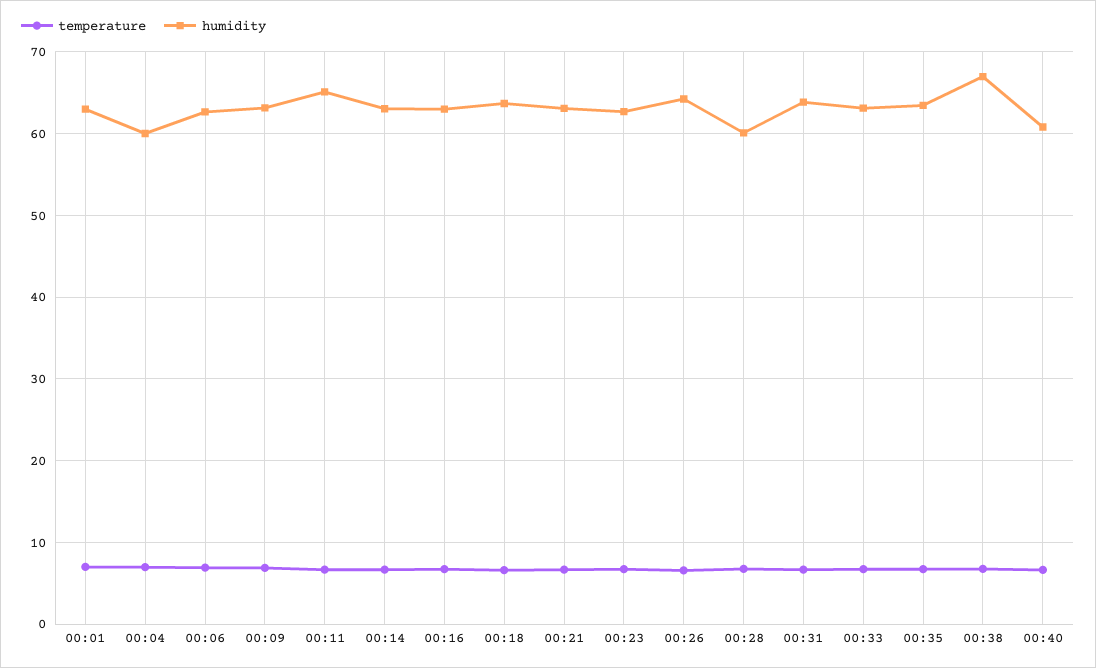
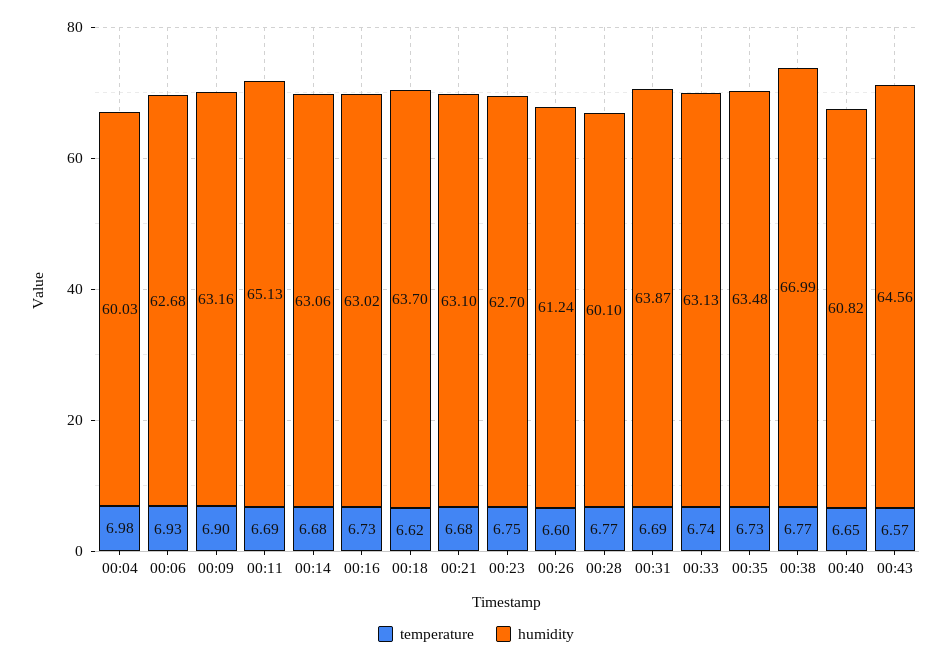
temperature, 00:01: 7 -> none
humidity, 00:01: 63 -> none
humidity, 00:26: 64 -> 61.24
temperature, 00:43: none -> 6.57
humidity, 00:43: none -> 64.56

